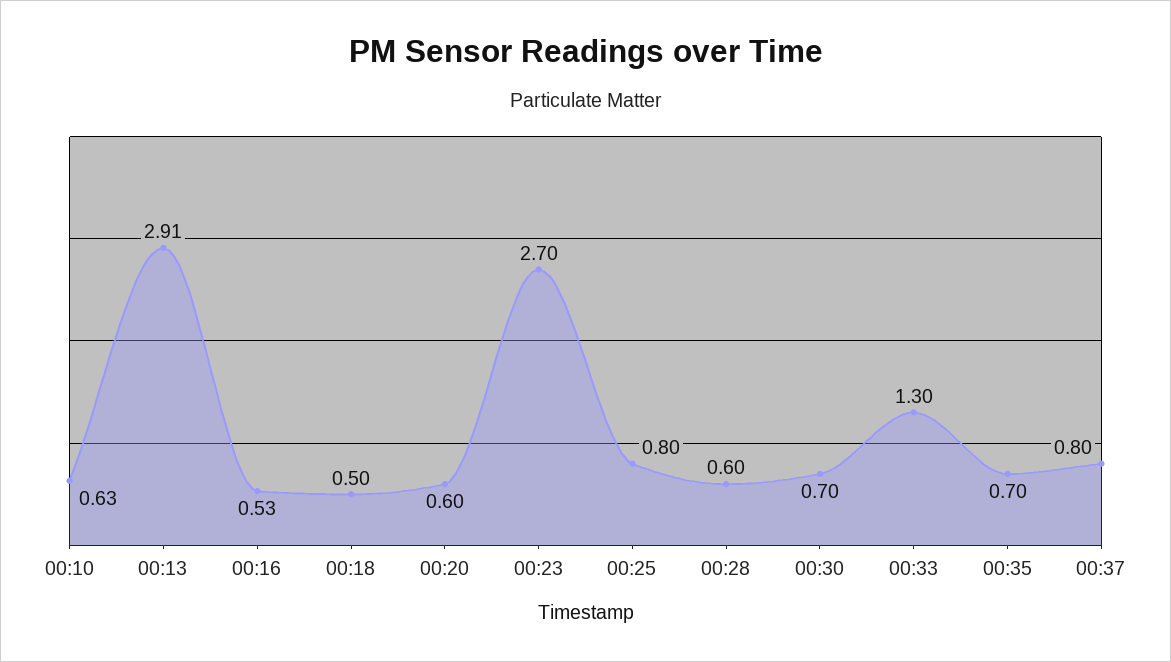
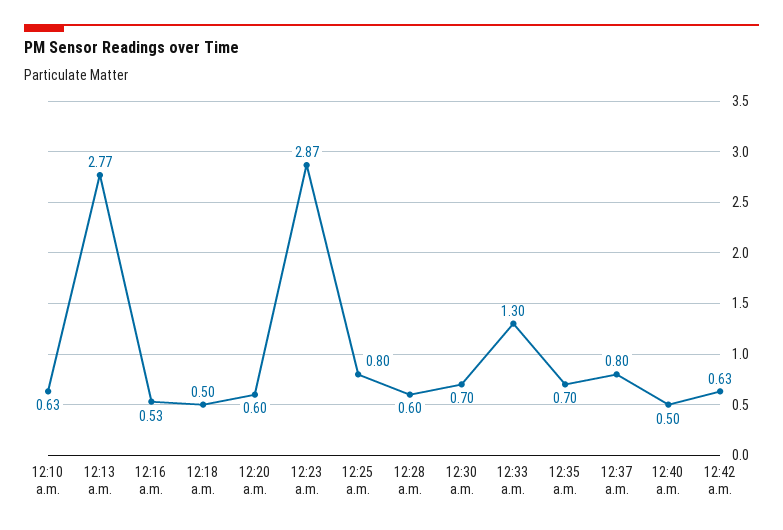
00:13: 2.91 -> 2.77
00:23: 2.7 -> 2.87
12:40 a.m.: none -> 0.5
12:42 a.m.: none -> 0.63

